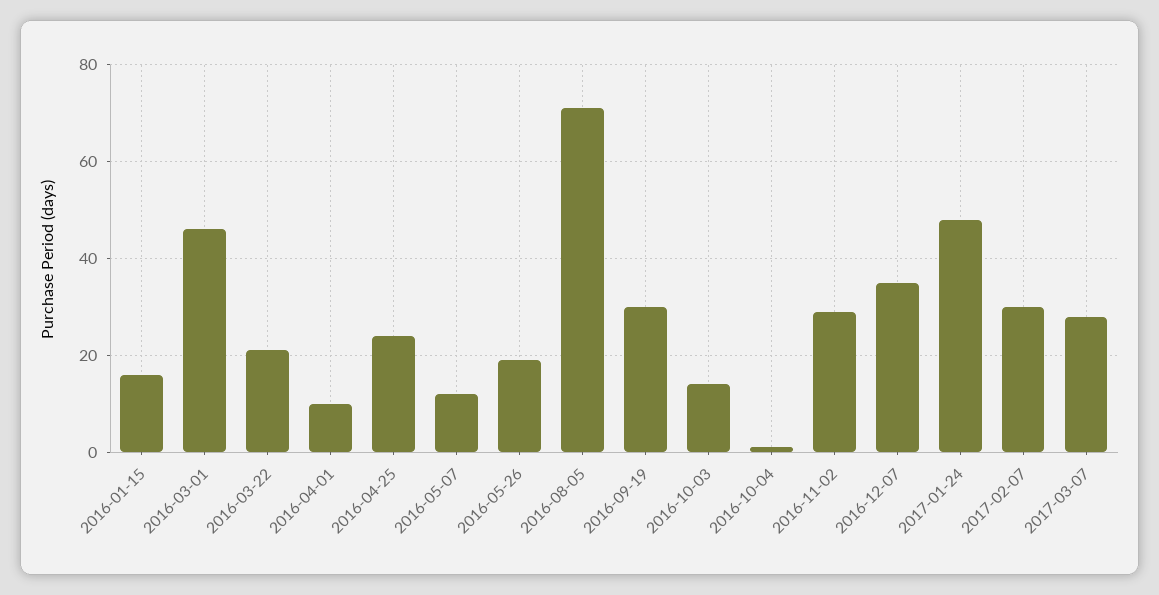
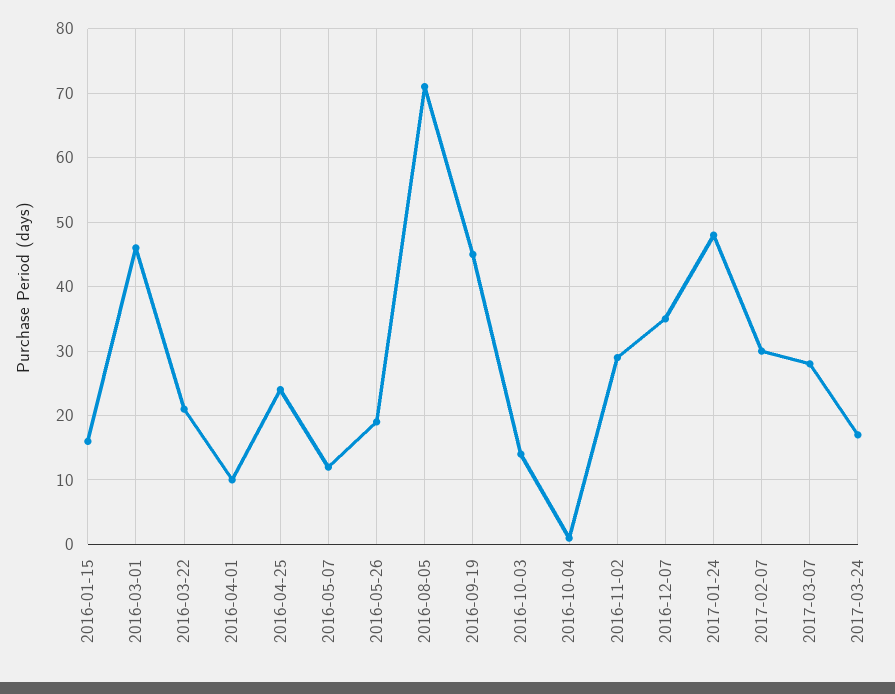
2016-09-19: 30 -> 45
2017-03-24: none -> 17

